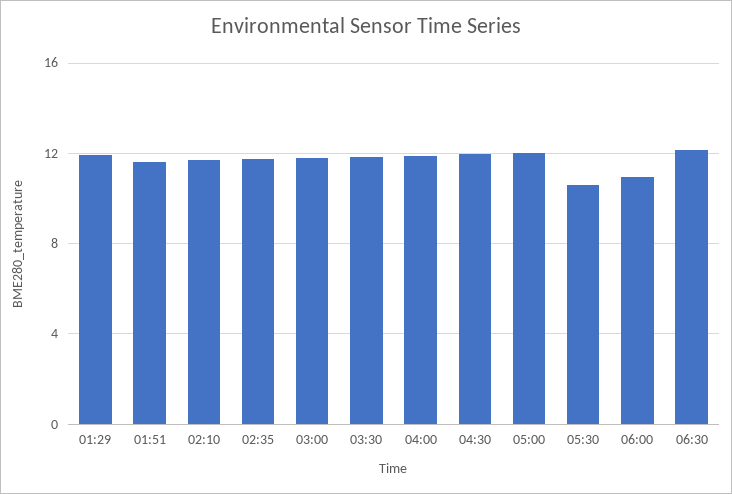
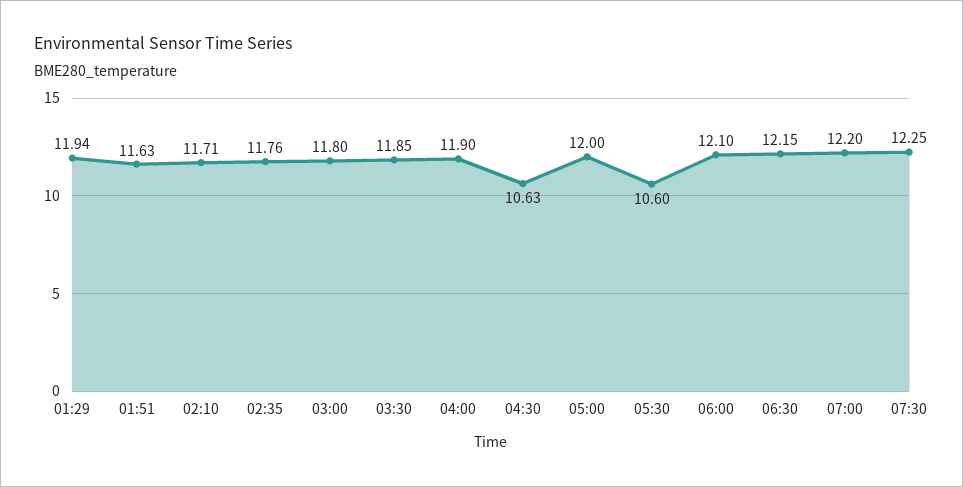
04:30: 12 -> 10.63
06:00: 11 -> 12.1
07:00: none -> 12.2
07:30: none -> 12.25

